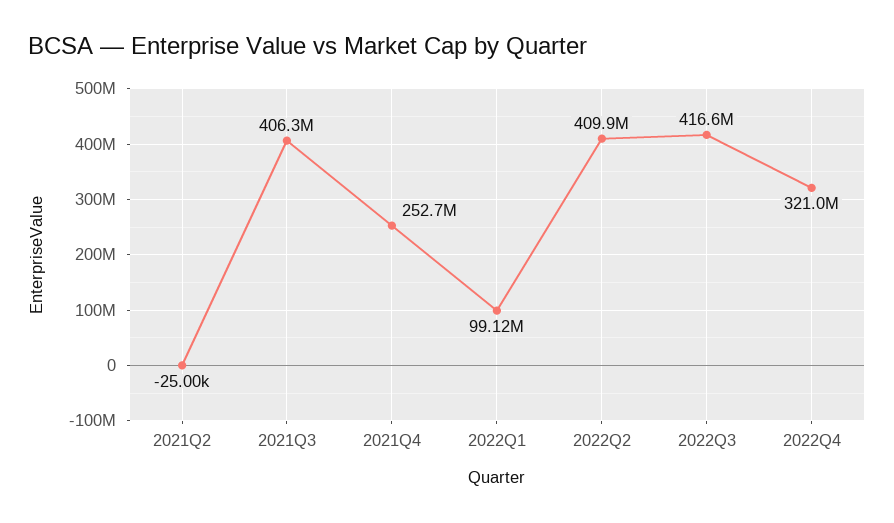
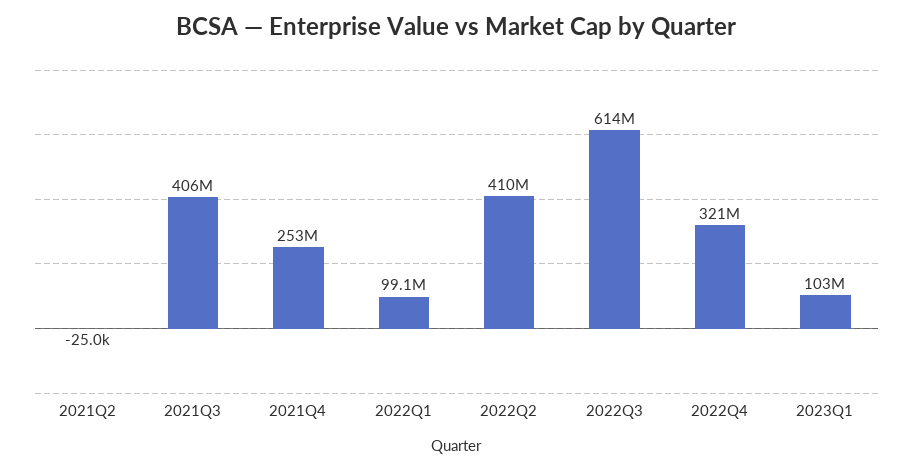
2022Q3: 416600000 -> 614000000
2023Q1: none -> 103000000

